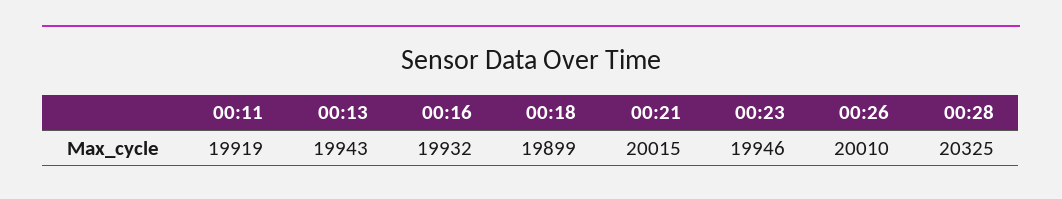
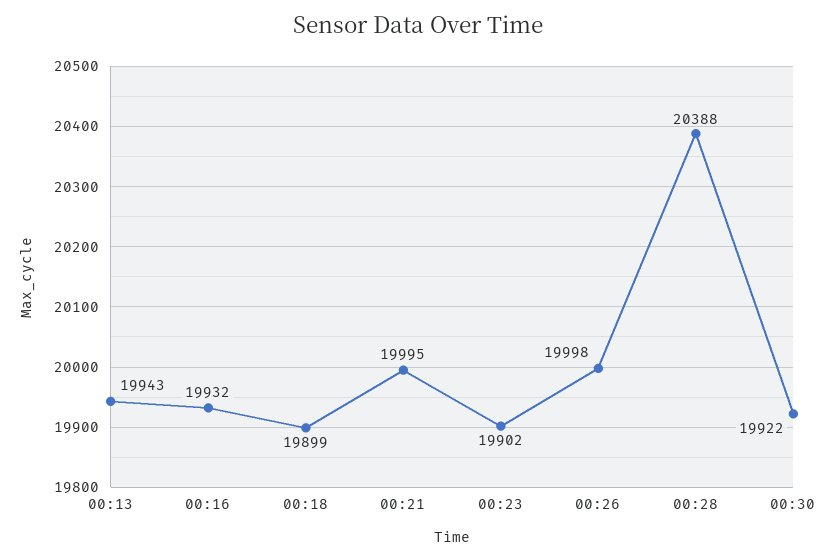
00:11: 19919 -> none
00:21: 20015 -> 19995
00:23: 19946 -> 19902
00:26: 20010 -> 19998
00:28: 20325 -> 20388
00:30: none -> 19922

